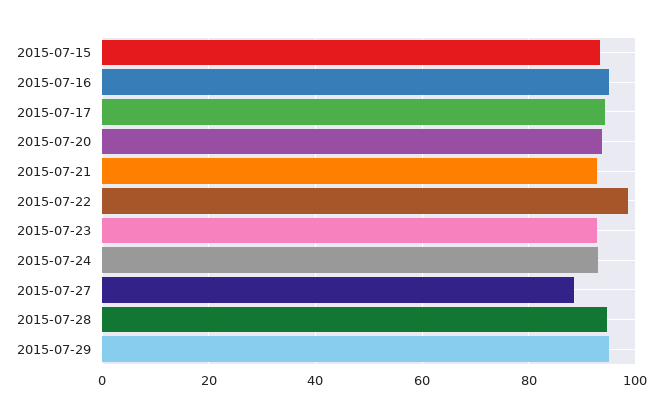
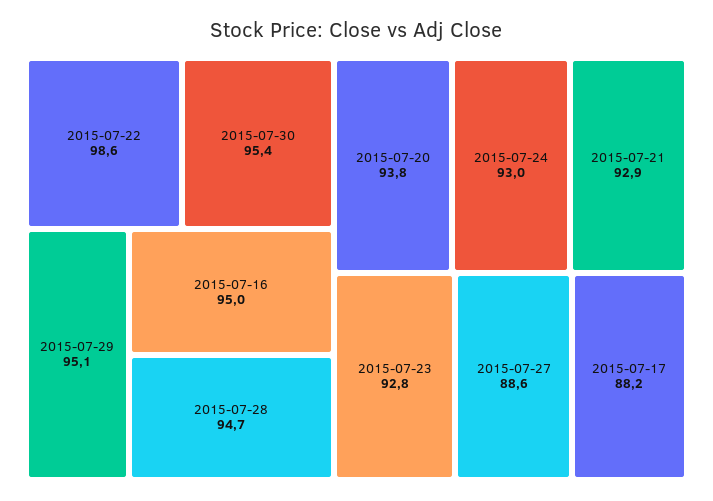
2015-07-15: 94 -> none
2015-07-17: 94 -> 88.2
2015-07-30: none -> 95.4

